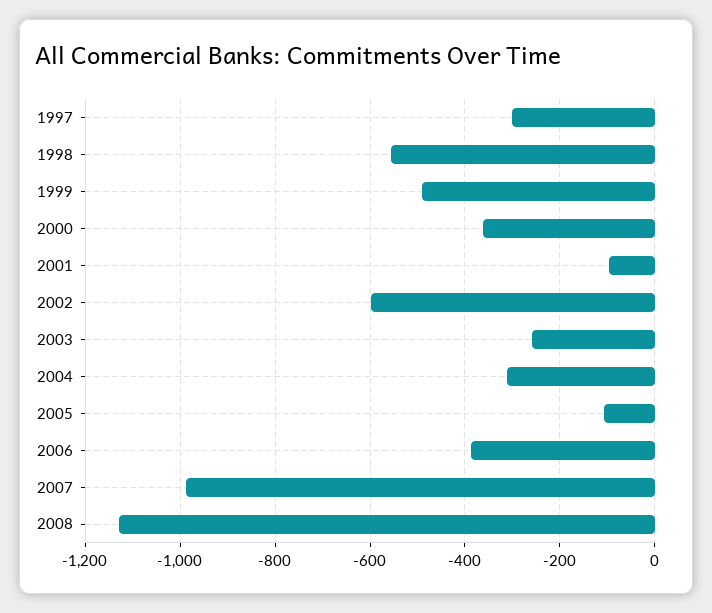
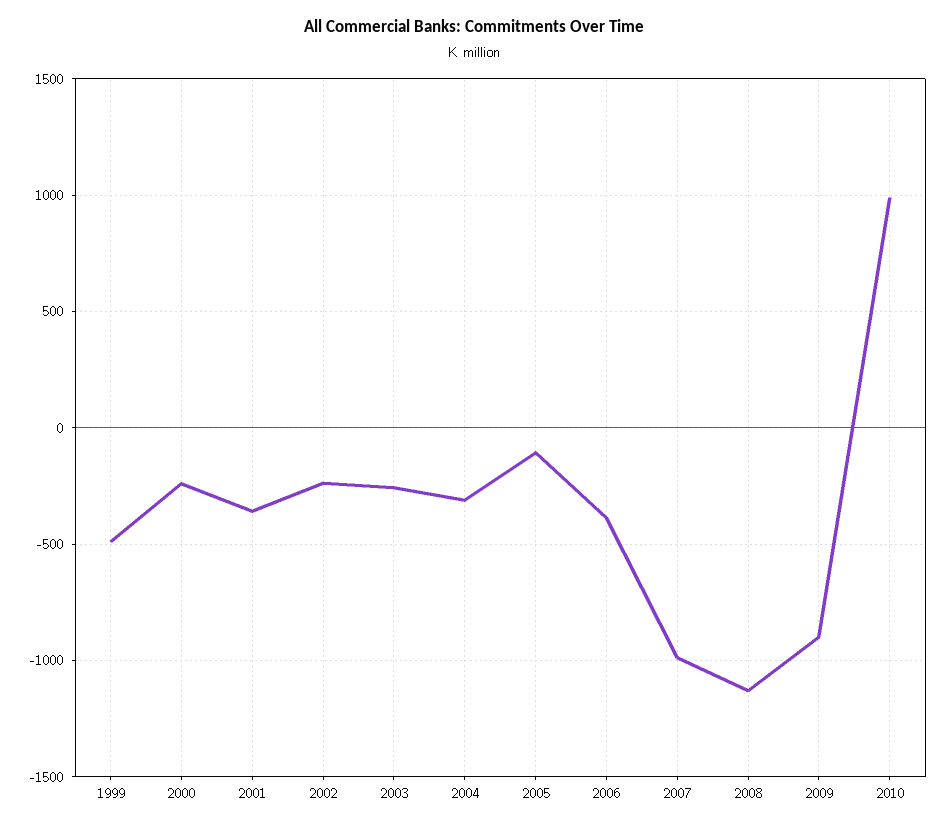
1997: -300 -> none
1998: -560 -> none
2000: -360 -> -250
2001: -100 -> -350
2002: -600 -> -250
2009: none -> -900
2010: none -> 1000

